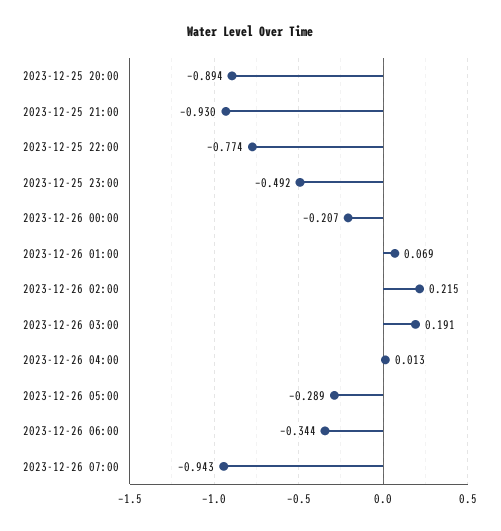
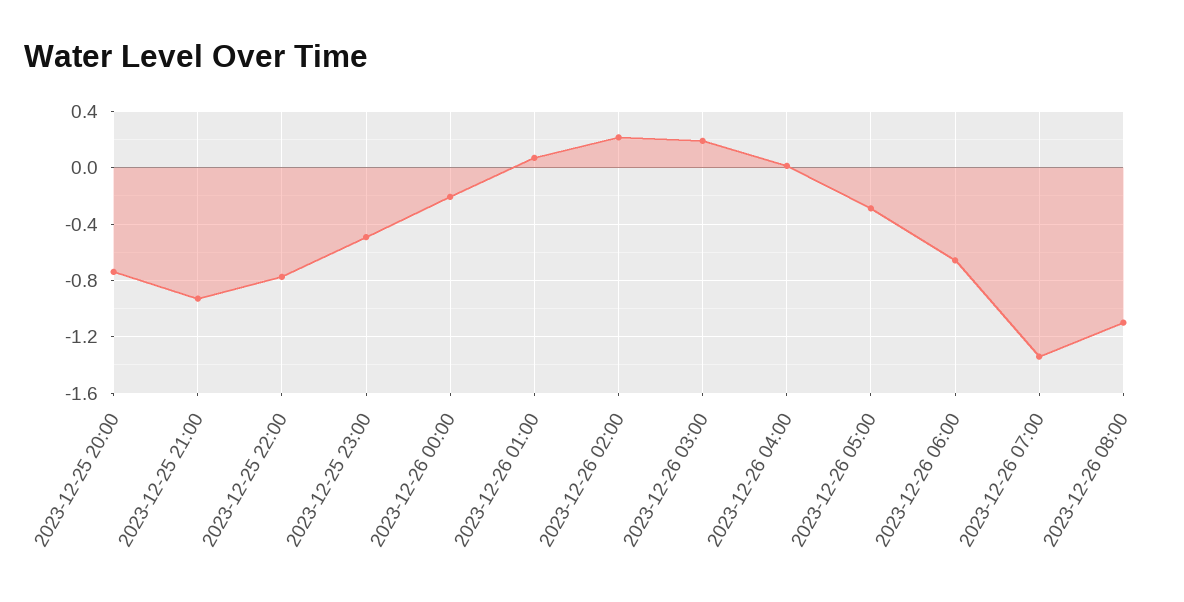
2023-12-25 20:00: -0.894 -> -0.75
2023-12-26 06:00: -0.344 -> -0.65
2023-12-26 07:00: -0.943 -> -1.35
2023-12-26 08:00: none -> -1.1

